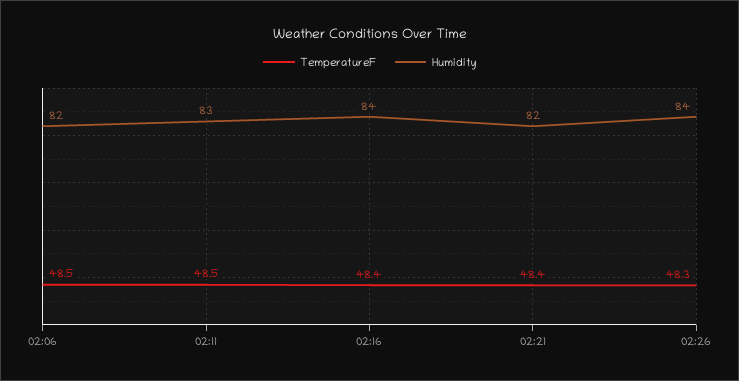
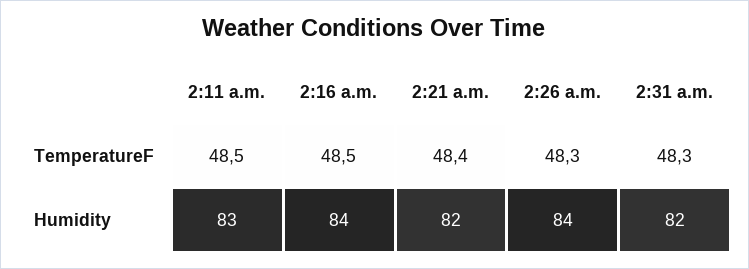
TemperatureF, 02:06: 48.5 -> none
Humidity, 02:06: 82 -> none
TemperatureF, 02:16: 48.4 -> 48.5
TemperatureF, 2:31 a.m.: none -> 48.3
Humidity, 2:31 a.m.: none -> 82

